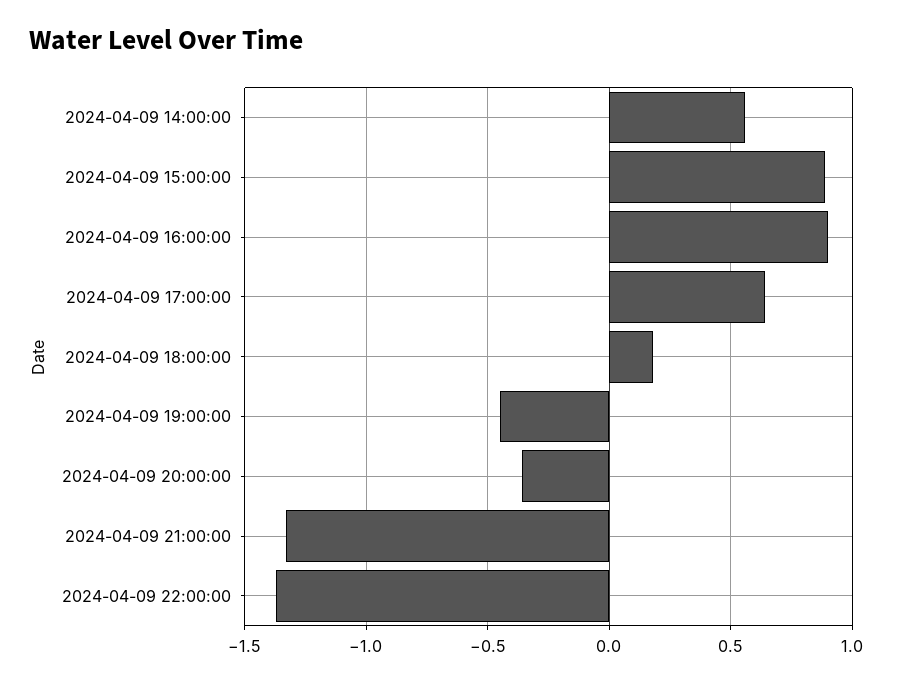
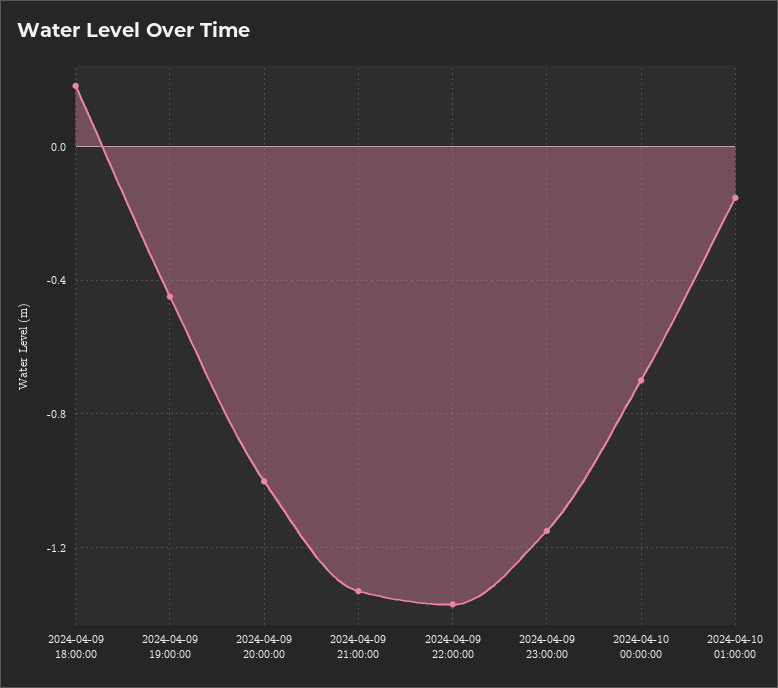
2024-04-09 14:00:00: 0.55 -> none
2024-04-09 15:00:00: 0.9 -> none
2024-04-09 16:00:00: 0.9 -> none
2024-04-09 17:00:00: 0.65 -> none
2024-04-09 20:00:00: -0.35 -> -1
2024-04-09 23:00:00: none -> -1.15
2024-04-10 00:00:00: none -> -0.7
2024-04-10 01:00:00: none -> -0.15

